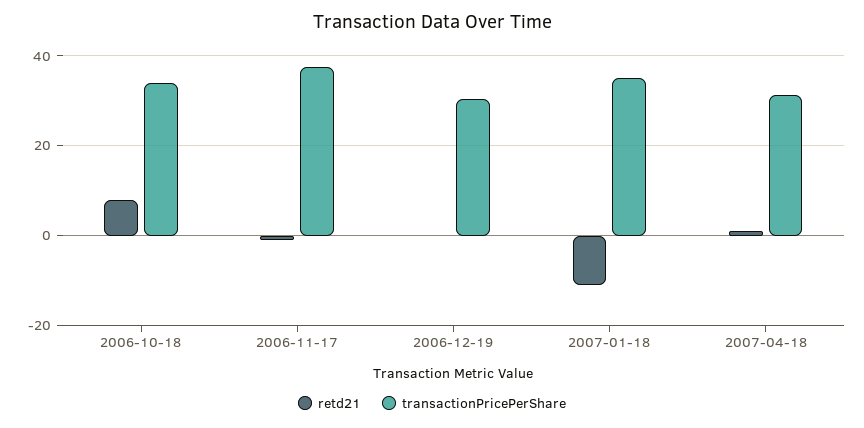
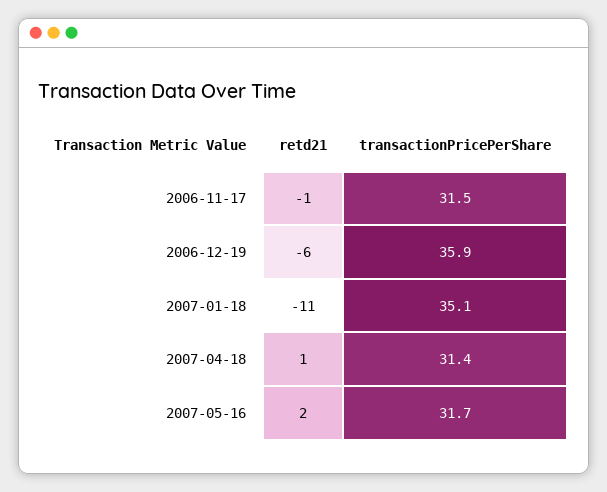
retd21, 2006-10-18: 8 -> none
transactionPricePerShare, 2006-10-18: 34 -> none
transactionPricePerShare, 2006-11-17: 38 -> 31.5
retd21, 2006-12-19: 0 -> -6
transactionPricePerShare, 2006-12-19: 30 -> 35.9
retd21, 2007-05-16: none -> 2
transactionPricePerShare, 2007-05-16: none -> 31.7

